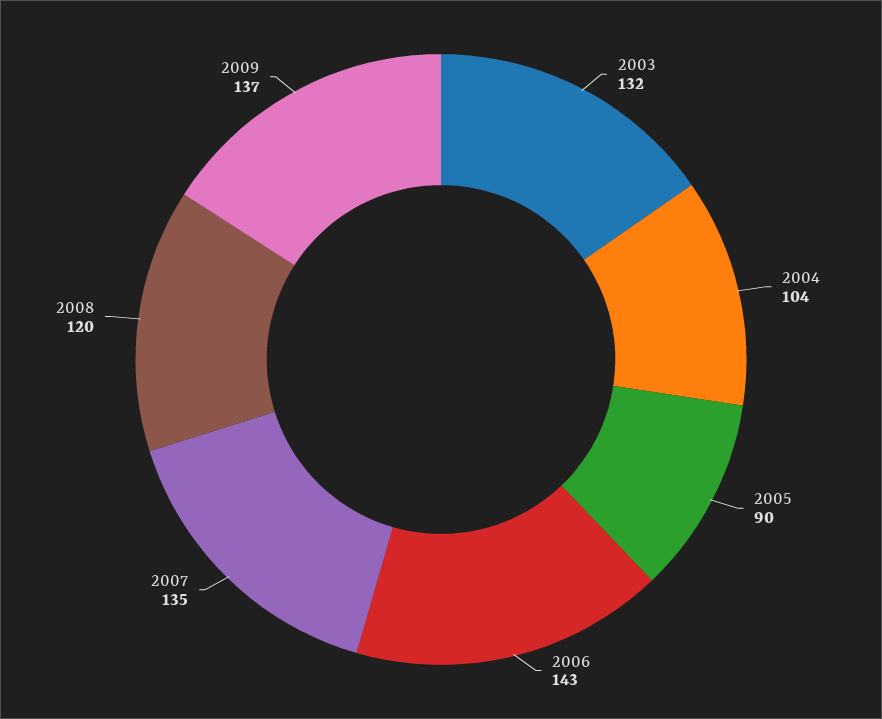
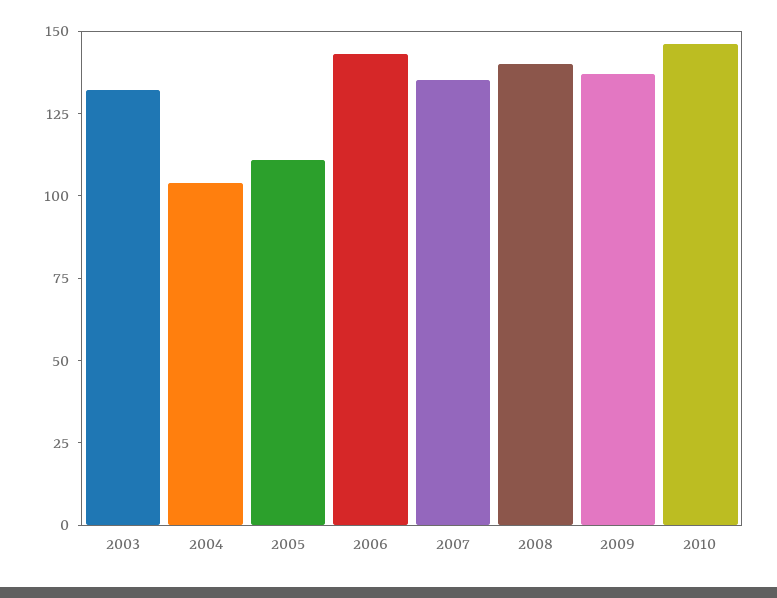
2005: 90 -> 110
2008: 120 -> 140
2010: none -> 145

